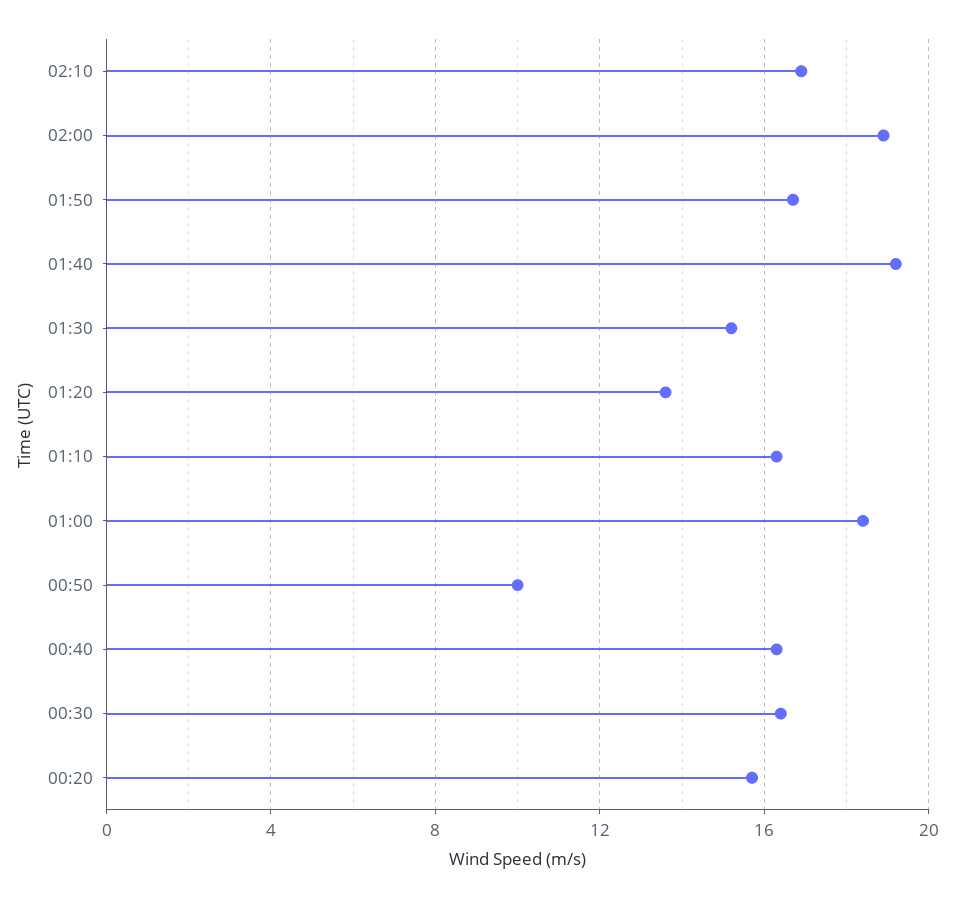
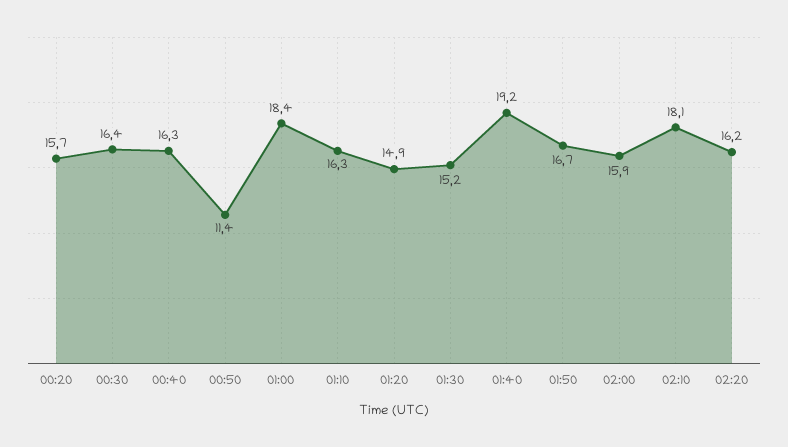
02:10: 17 -> 18.1
02:00: 19 -> 15.9
01:20: 13.5 -> 14.9
00:50: 10 -> 11.4
02:20: none -> 16.2

